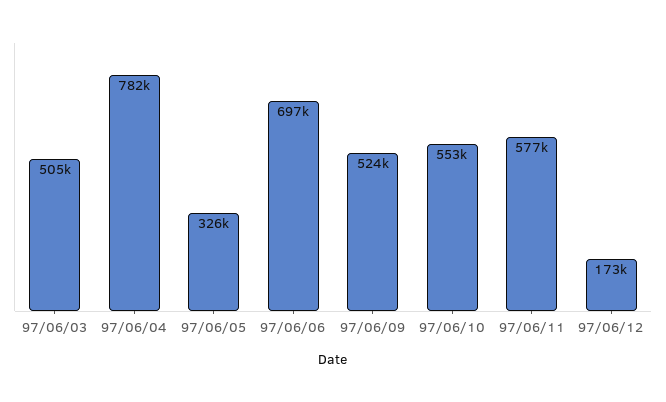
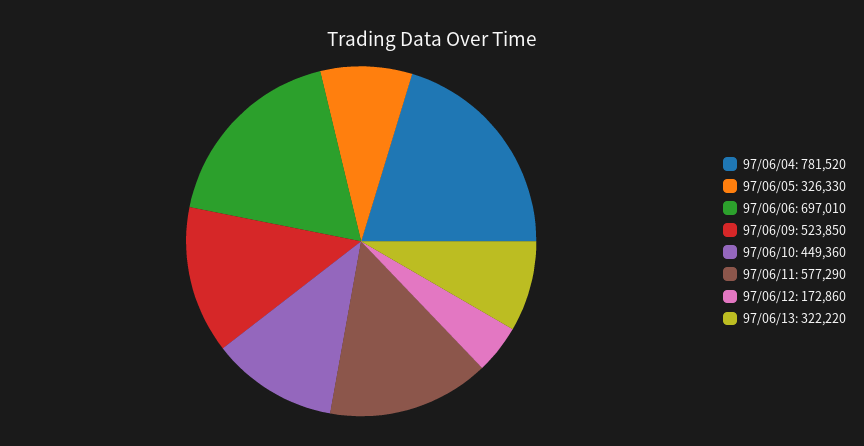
97/06/03: 505000 -> none
97/06/10: 553000 -> 449360
97/06/13: none -> 322220

